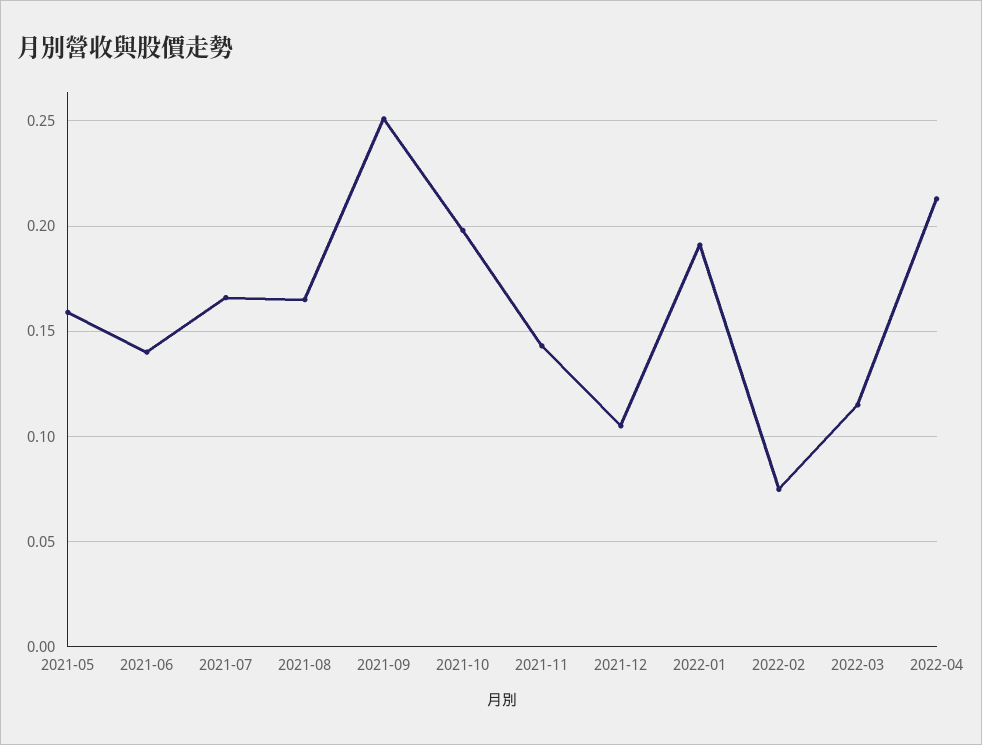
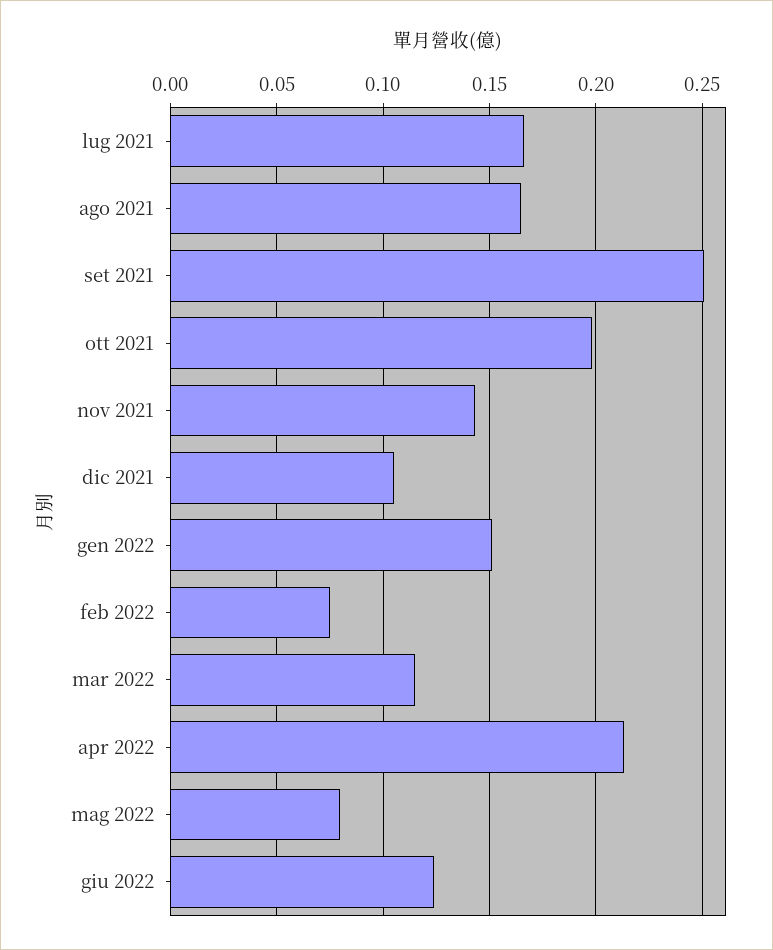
2021-05: 0.16 -> none
2021-06: 0.14 -> none
2022-01: 0.19 -> 0.15
mag 2022: none -> 0.08
giu 2022: none -> 0.125

